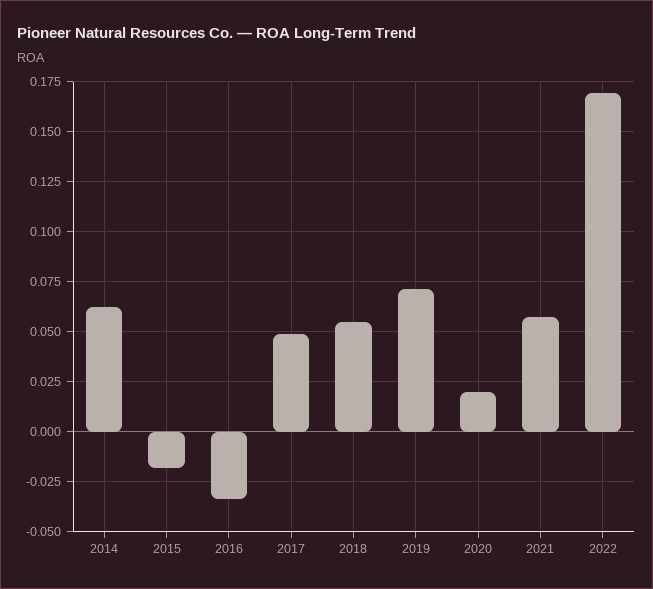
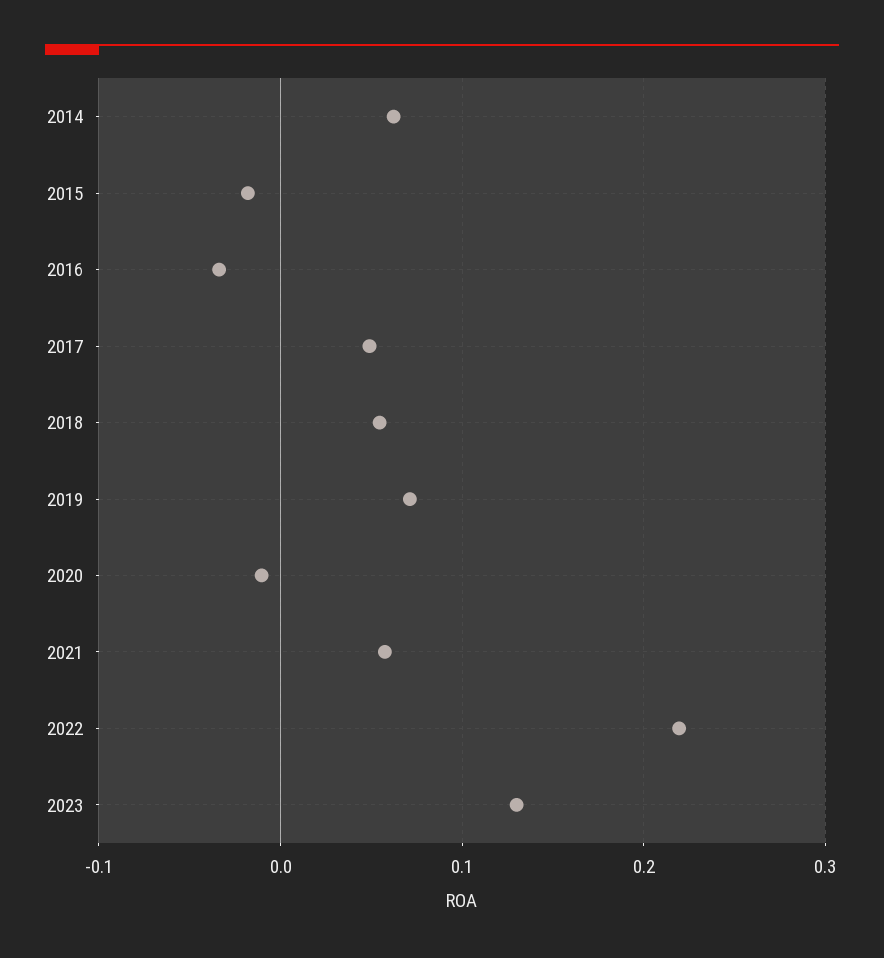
2020: 0.02 -> -0.01
2022: 0.17 -> 0.22
2023: none -> 0.13

